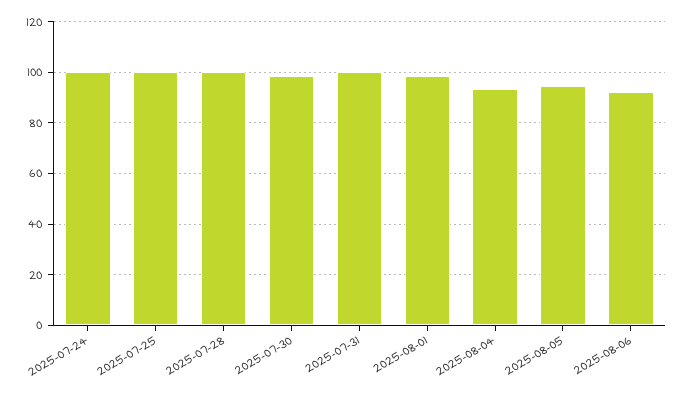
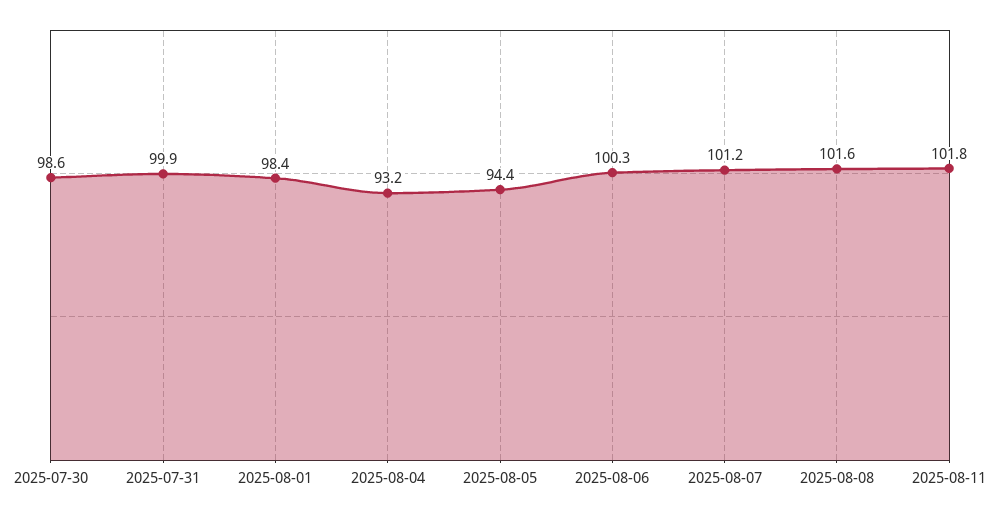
2025-07-24: 100 -> none
2025-07-25: 100 -> none
2025-07-28: 100 -> none
2025-08-06: 92.5 -> 100.3
2025-08-07: none -> 101.2
2025-08-08: none -> 101.6
2025-08-11: none -> 101.8

